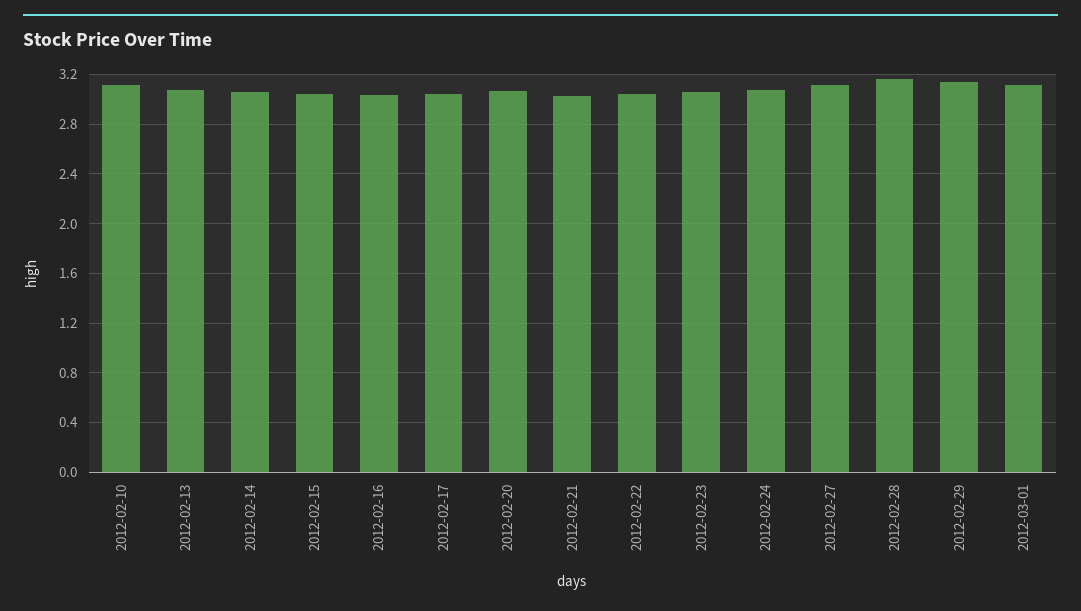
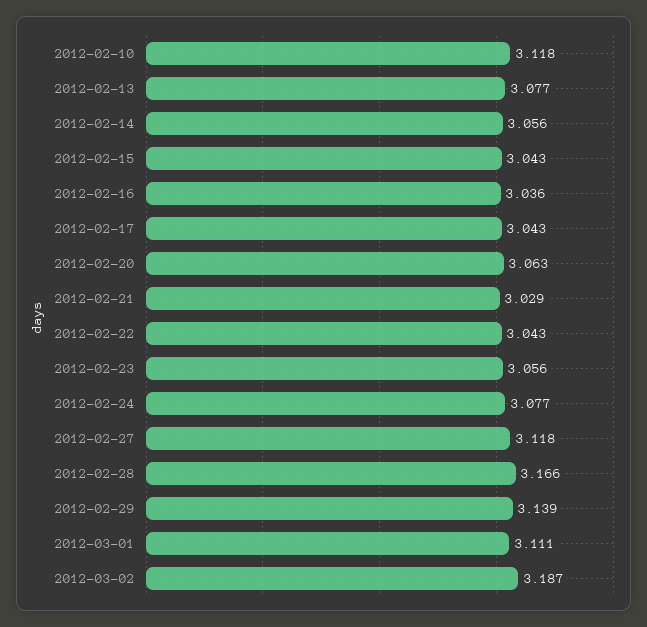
2012-03-02: none -> 3.187

